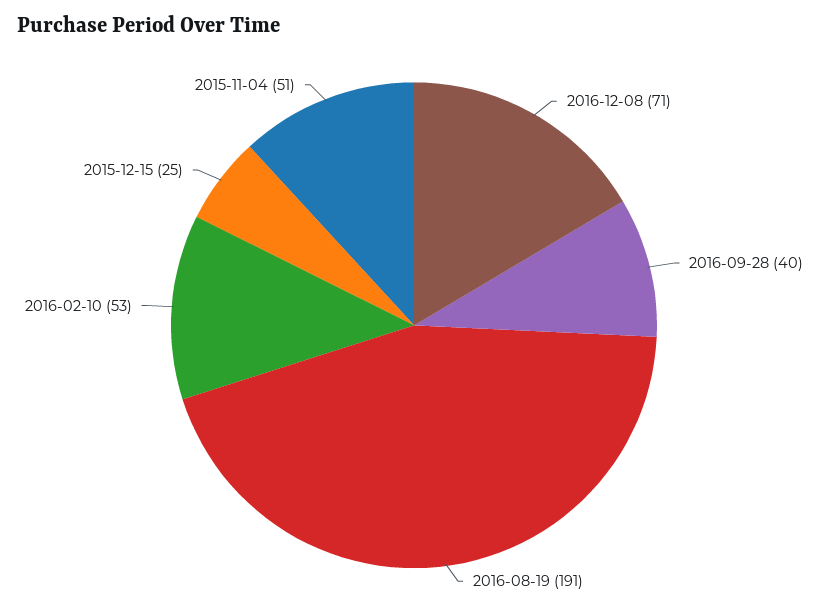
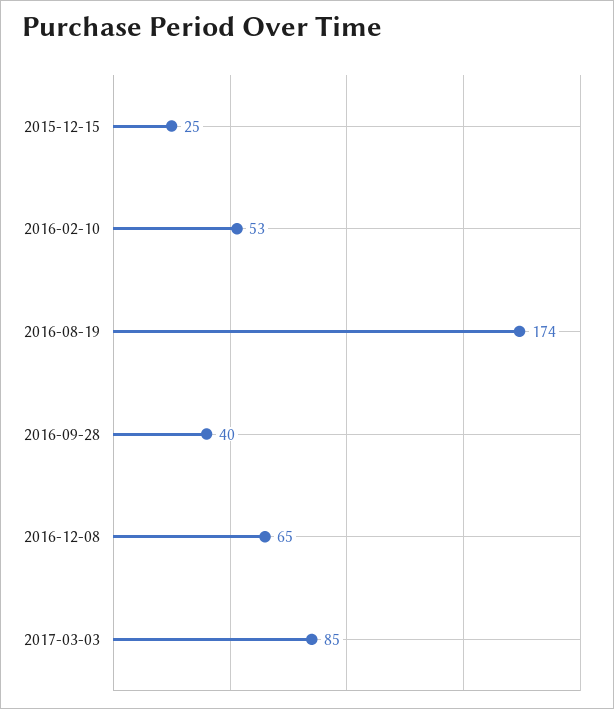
2016-12-08: 71 -> 65
2016-08-19: 191 -> 174
2015-11-04: 51 -> none
2017-03-03: none -> 85

